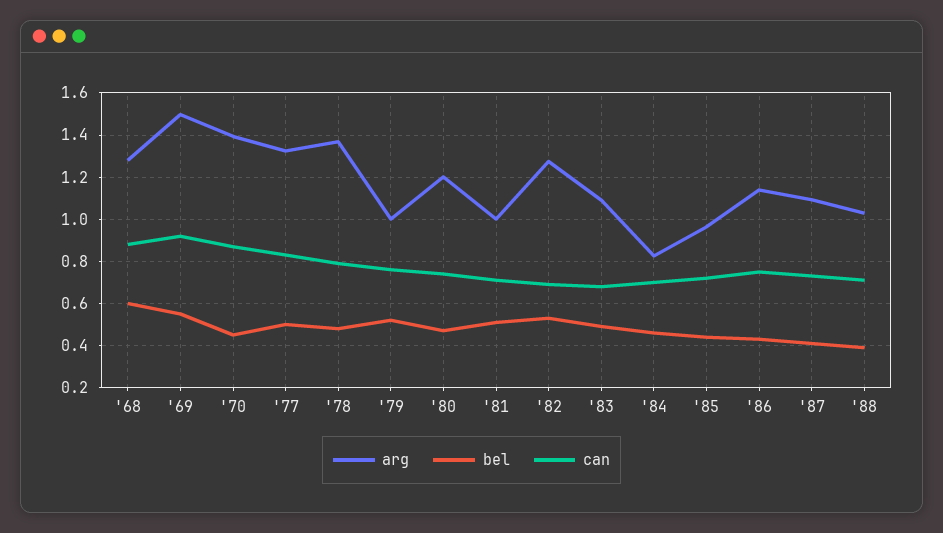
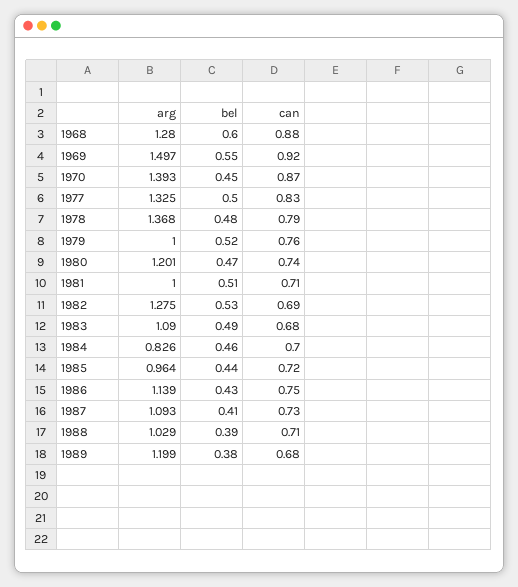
arg, 1989: none -> 1.199
bel, 1989: none -> 0.38
can, 1989: none -> 0.68

